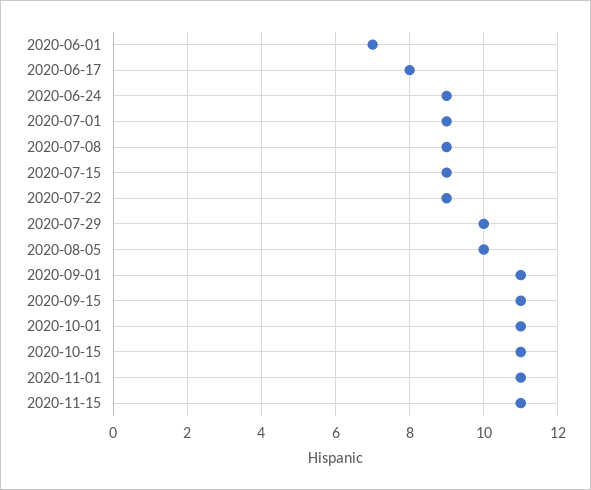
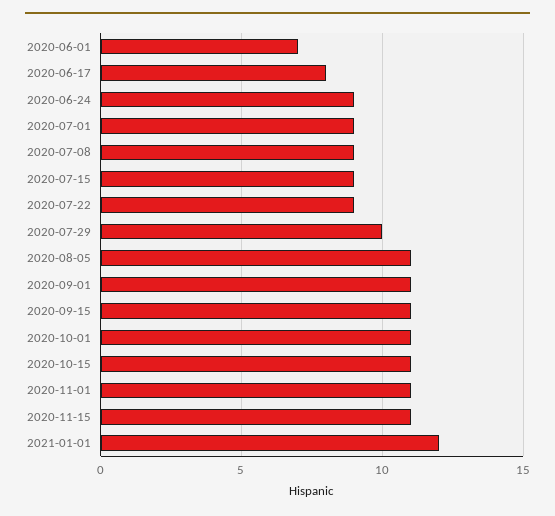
2020-08-05: 10 -> 11
2021-01-01: none -> 12

